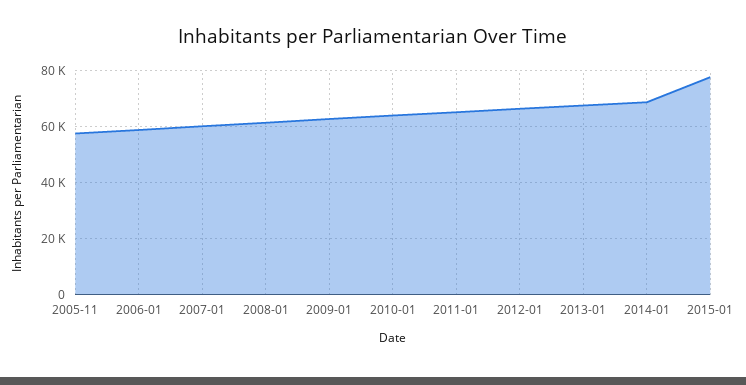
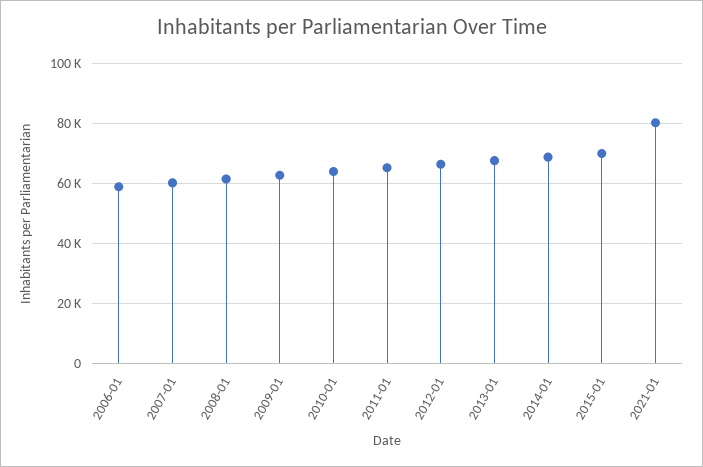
2005-11: 57500 -> none
2015-01: 77500 -> 70000
2021-01: none -> 80000

